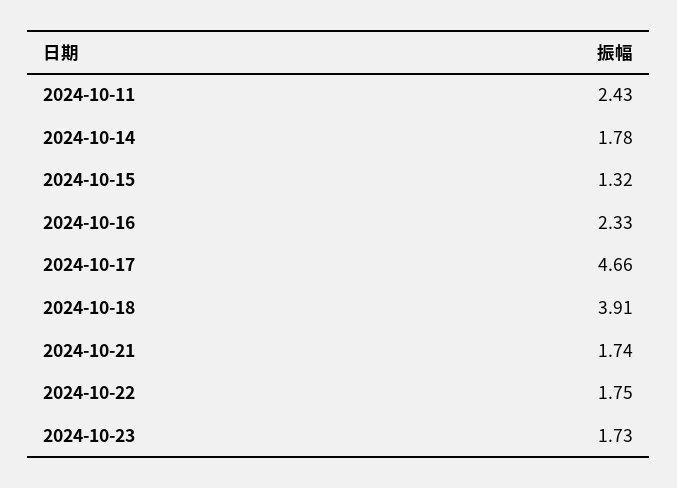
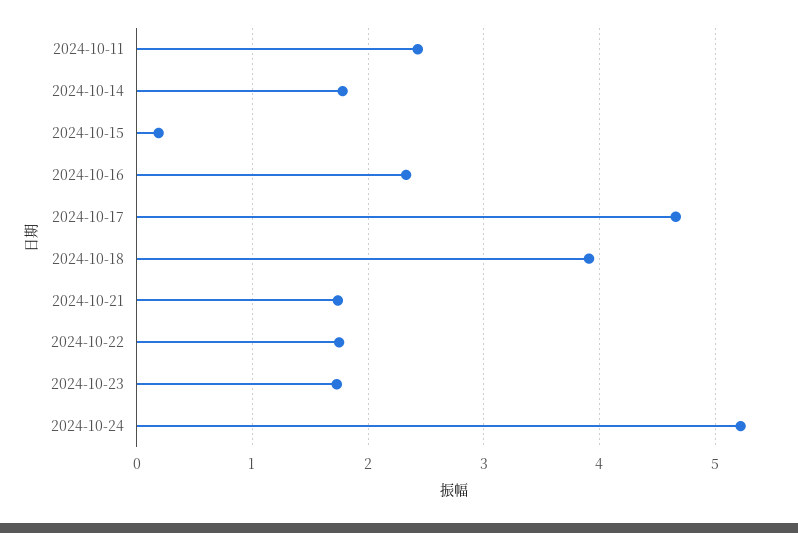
2024-10-15: 1.32 -> 0.2
2024-10-24: none -> 5.2

